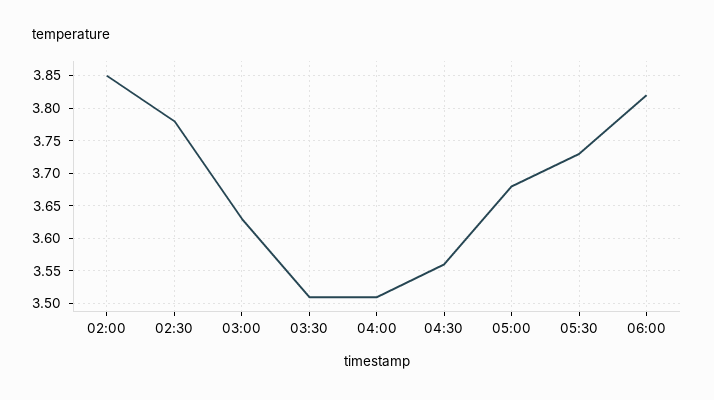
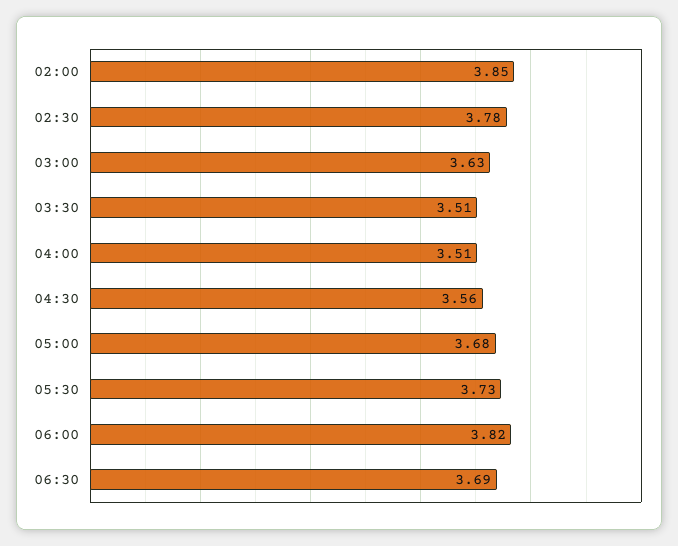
06:30: none -> 3.69

